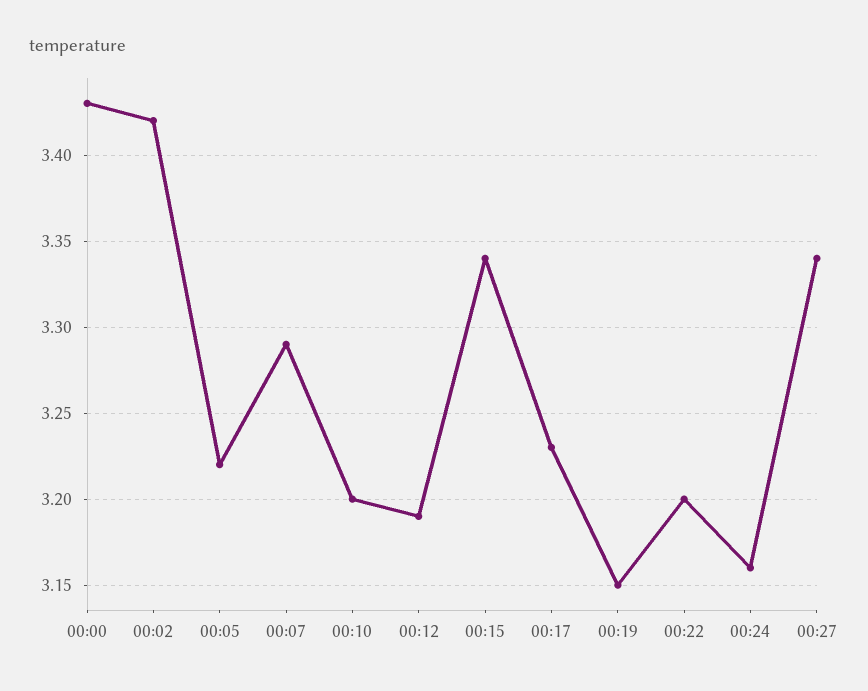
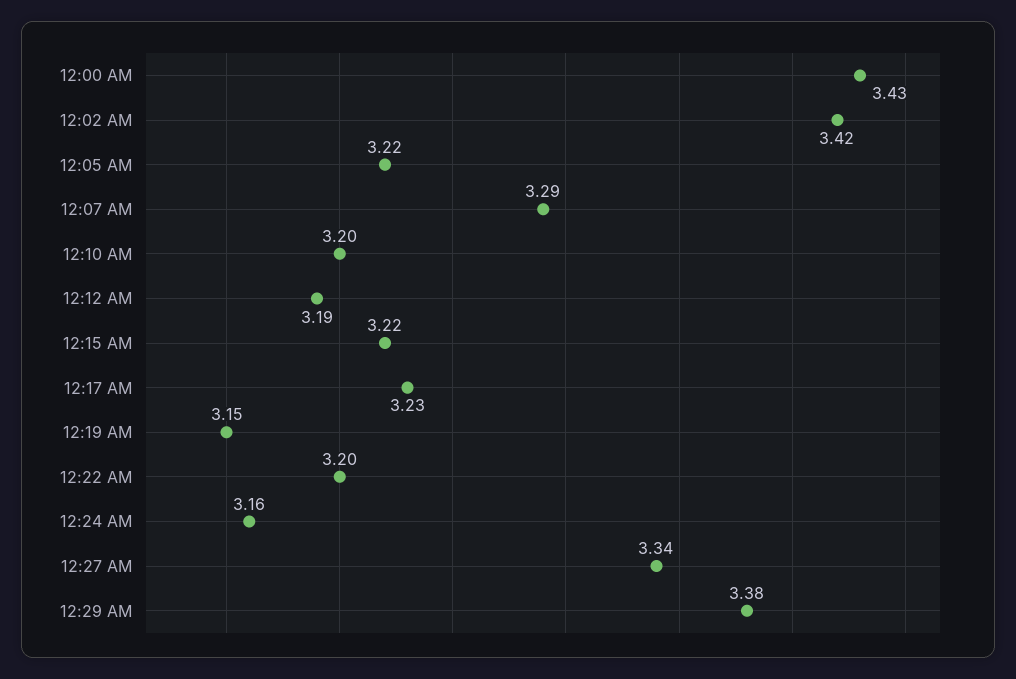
00:15: 3.34 -> 3.22
12:29 AM: none -> 3.38

